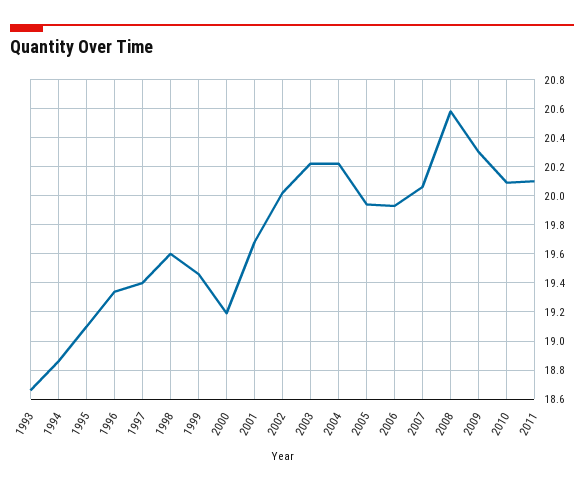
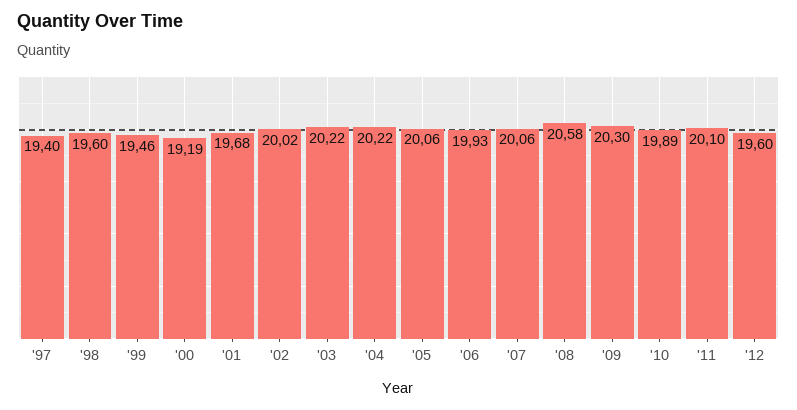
1993: 18.65 -> none
1994: 18.85 -> none
1995: 19.1 -> none
1996: 19.35 -> none
2005: 19.95 -> 20.06
2010: 20.1 -> 19.89
'12: none -> 19.6

